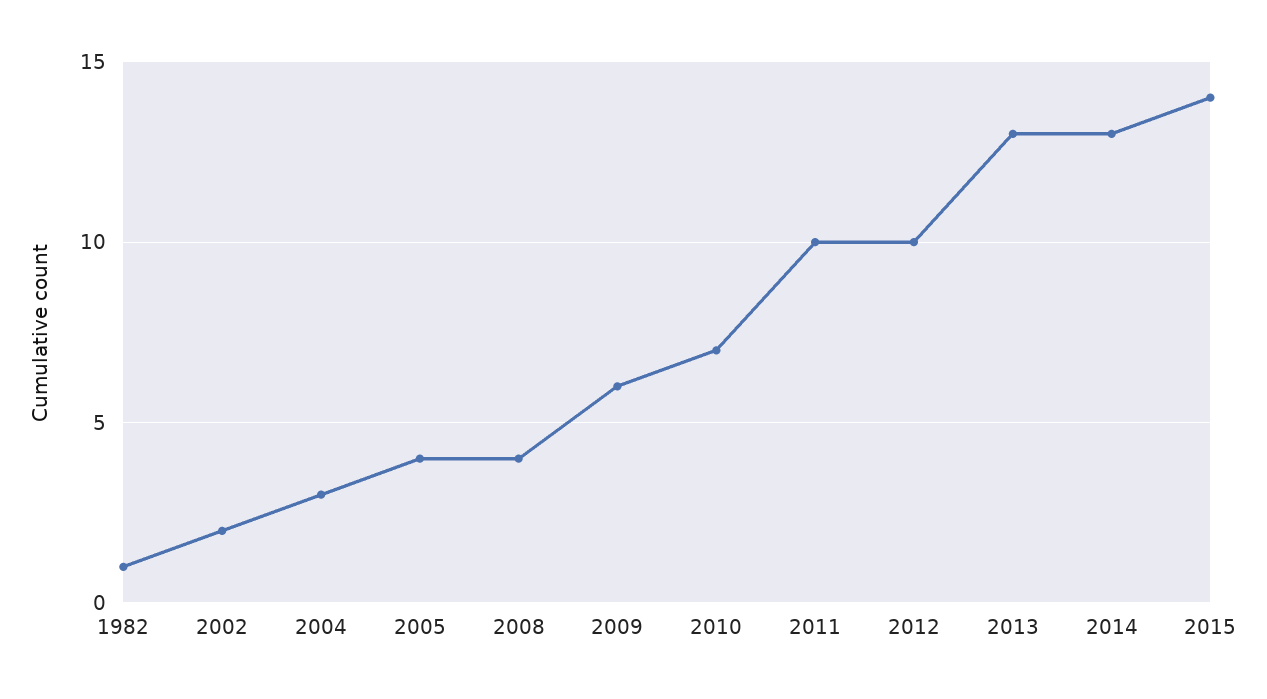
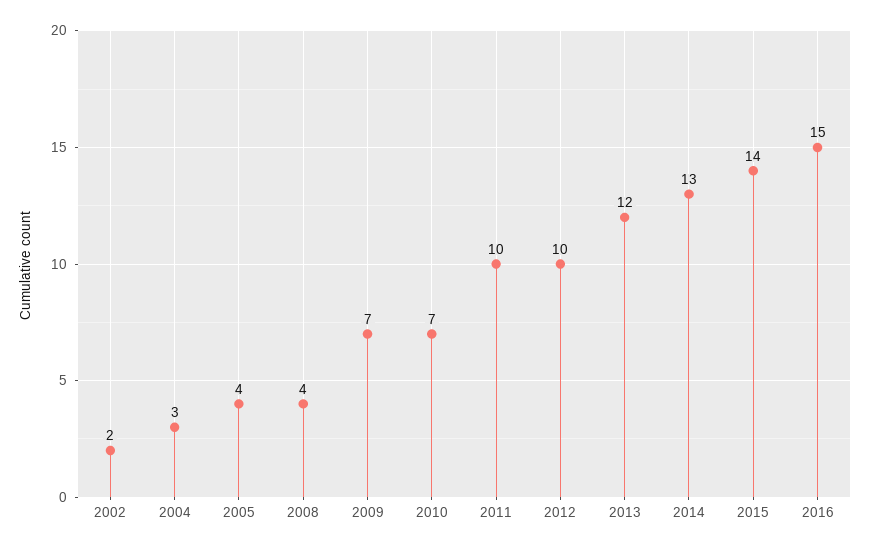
1982: 1 -> none
2009: 6 -> 7
2013: 13 -> 12
2016: none -> 15

